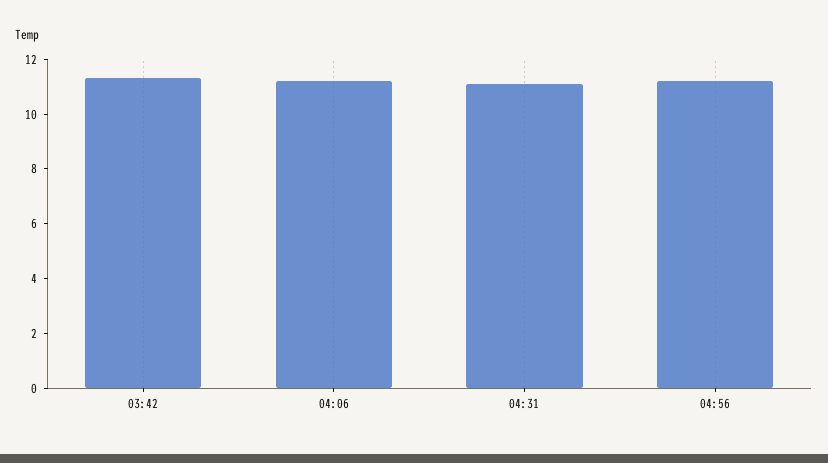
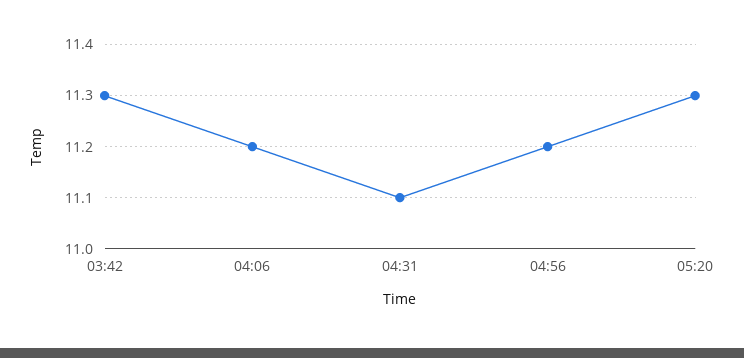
05:20: none -> 11.3

